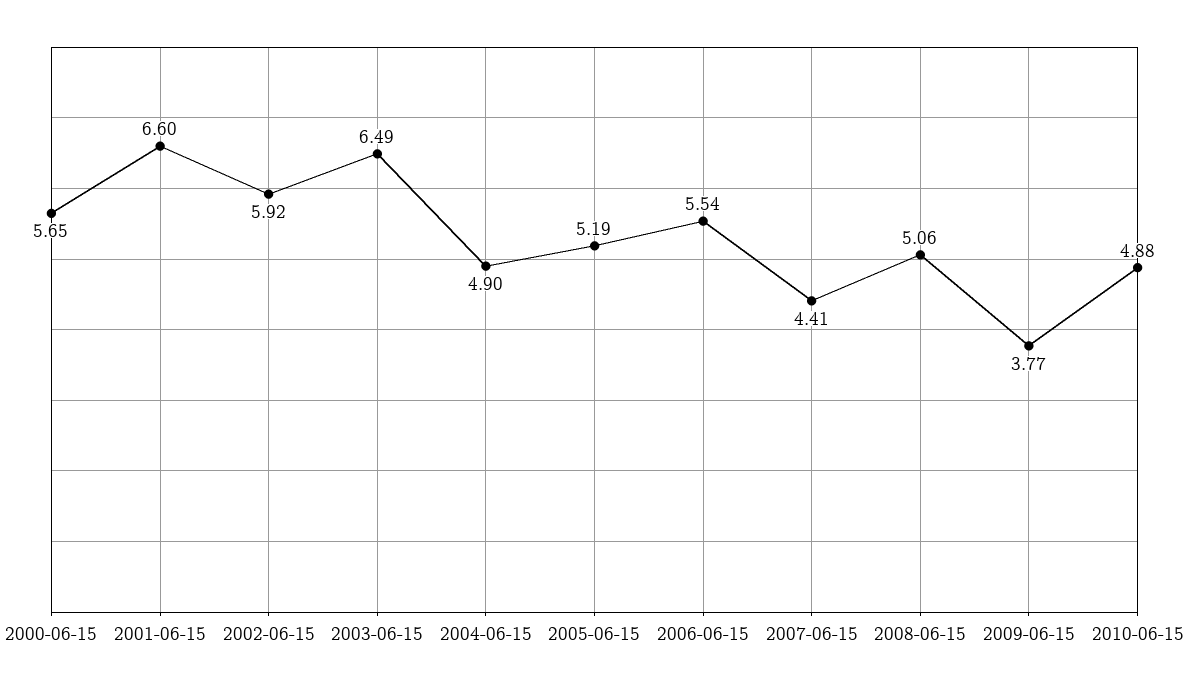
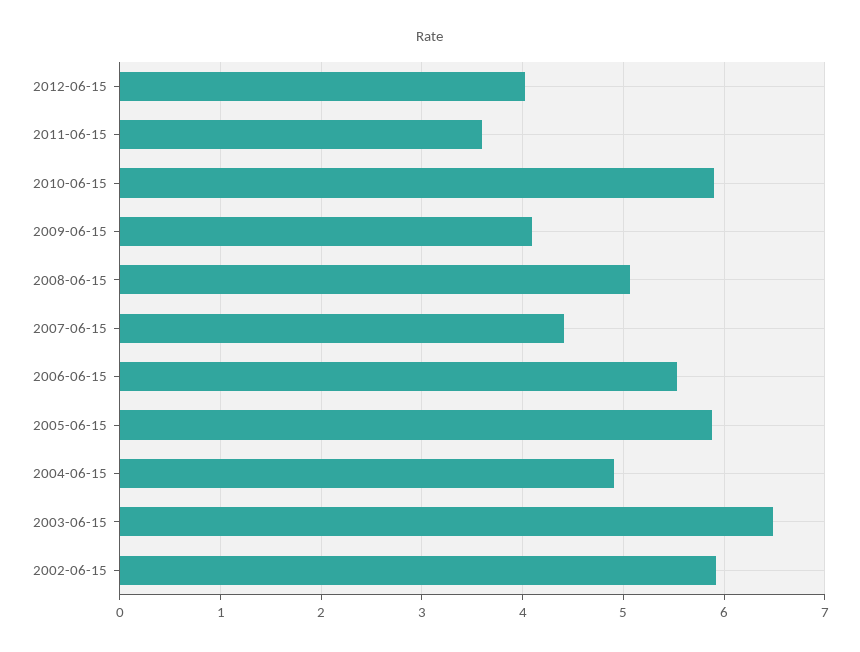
2000-06-15: 5.65 -> none
2001-06-15: 6.6 -> none
2005-06-15: 5.19 -> 5.9
2009-06-15: 3.77 -> 4.1
2010-06-15: 4.88 -> 5.9
2012-06-15: none -> 4
2011-06-15: none -> 3.6

